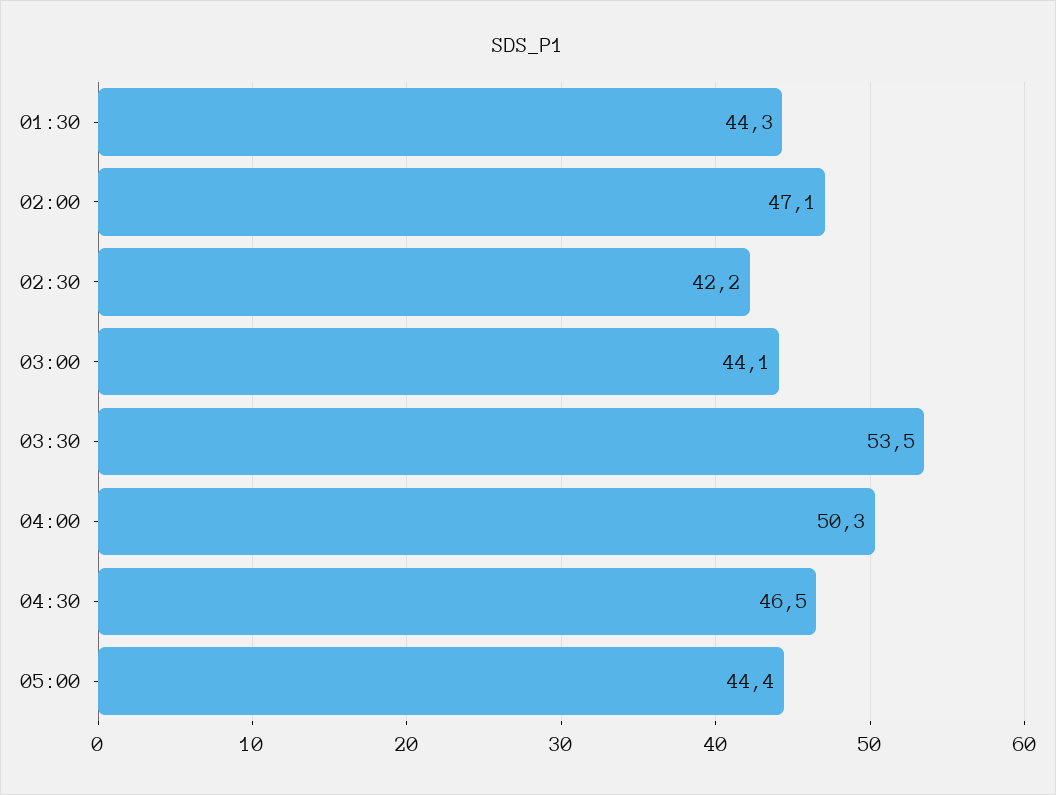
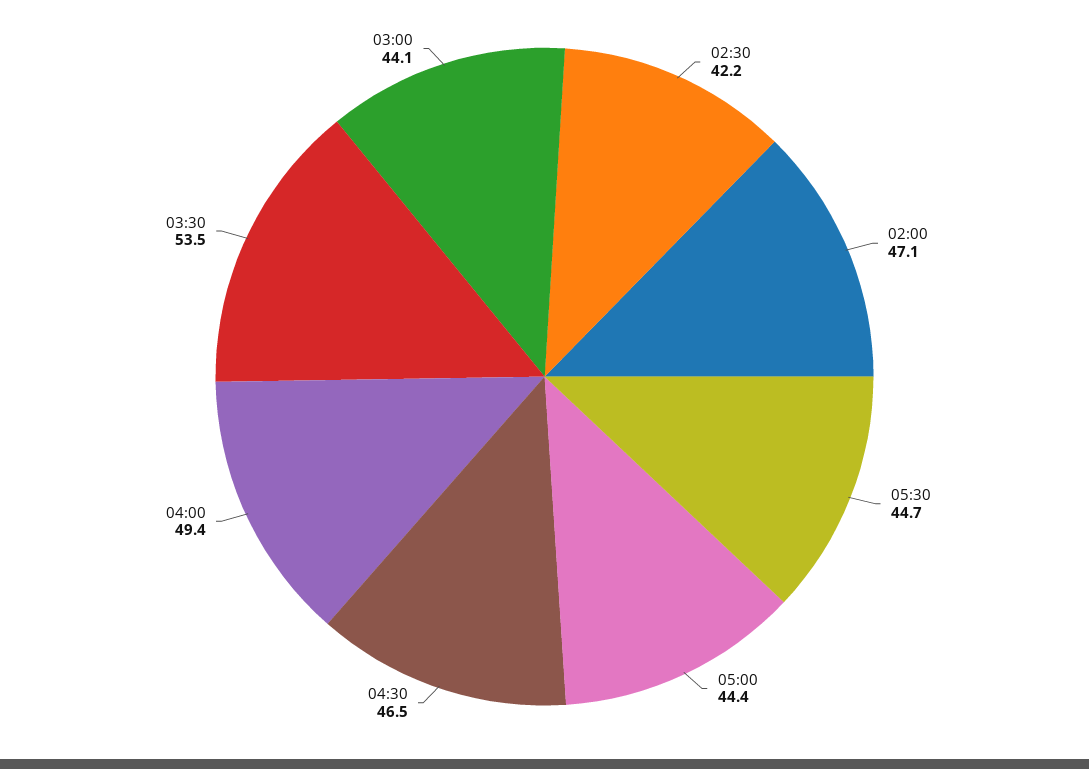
01:30: 44.3 -> none
04:00: 50.3 -> 49.4
05:30: none -> 44.7

